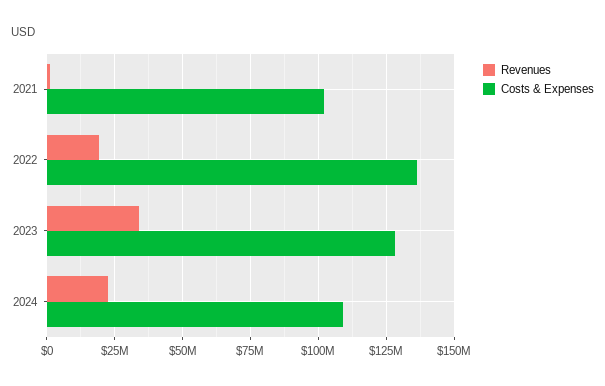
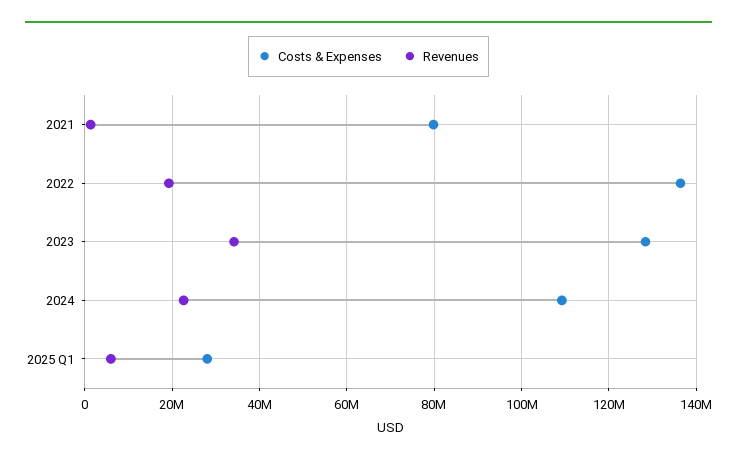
Costs & Expenses, 2021: 102500000 -> 80000000
Costs & Expenses, 2025 Q1: none -> 28000000
Revenues, 2025 Q1: none -> 6000000

